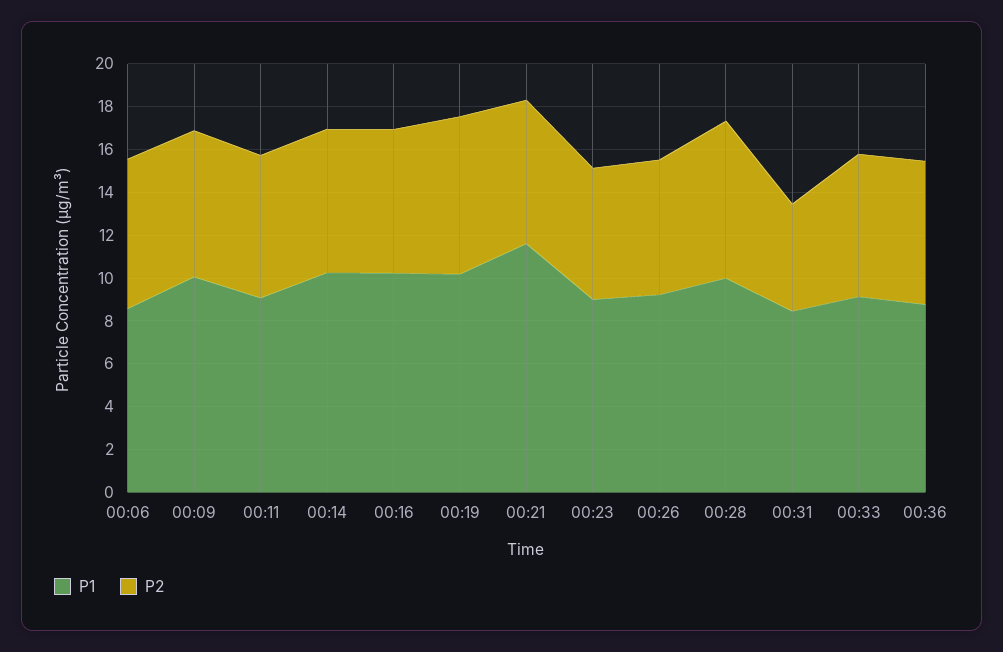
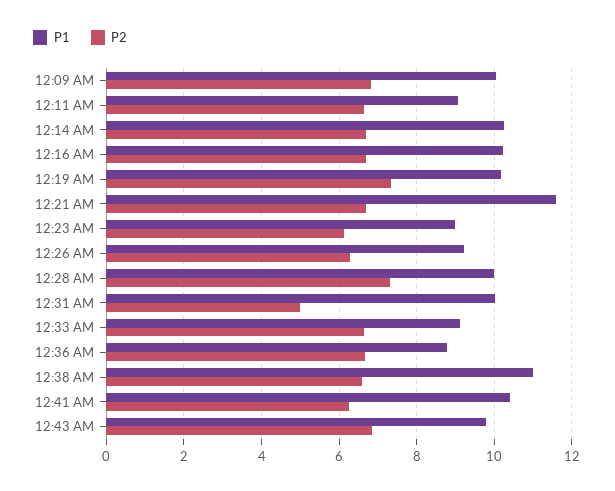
P1, 00:06: 8.5 -> none
P2, 00:06: 7 -> none
P1, 00:31: 8.5 -> 10
P1, 12:38 AM: none -> 11
P2, 12:38 AM: none -> 6.6
P1, 12:41 AM: none -> 10.4
P2, 12:41 AM: none -> 6.2
P1, 12:43 AM: none -> 9.8
P2, 12:43 AM: none -> 6.8

